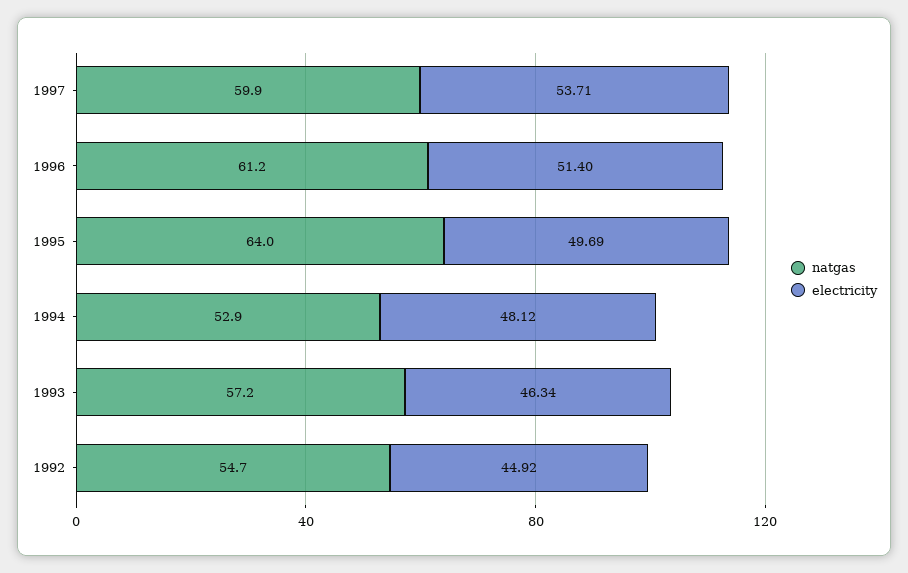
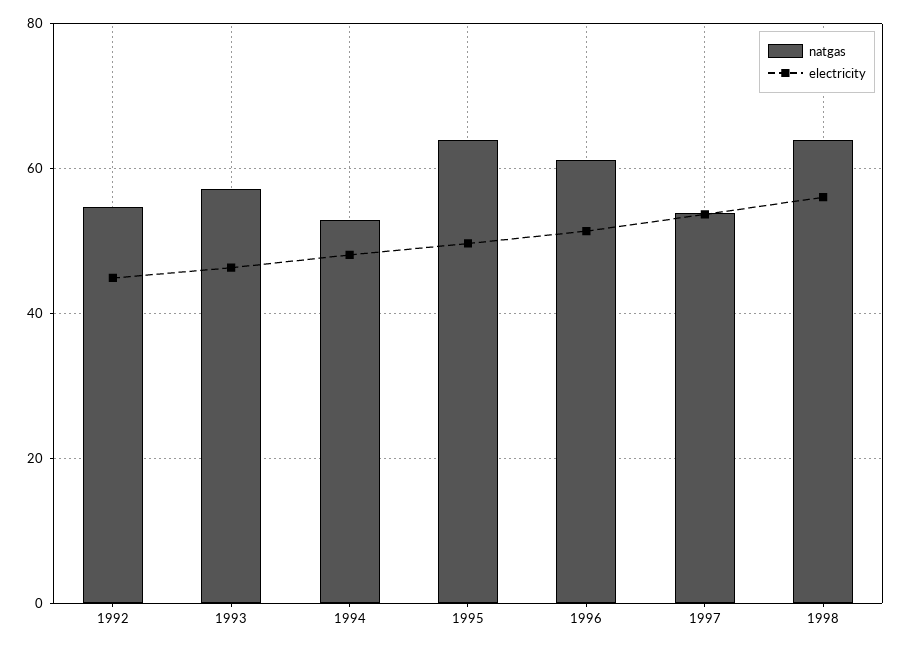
natgas, 1997: 59.9 -> 54
natgas, 1998: none -> 64
electricity, 1998: none -> 56

